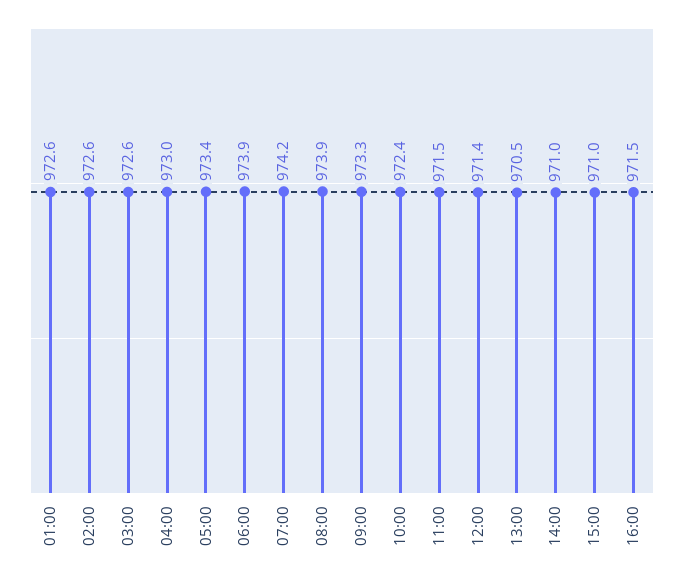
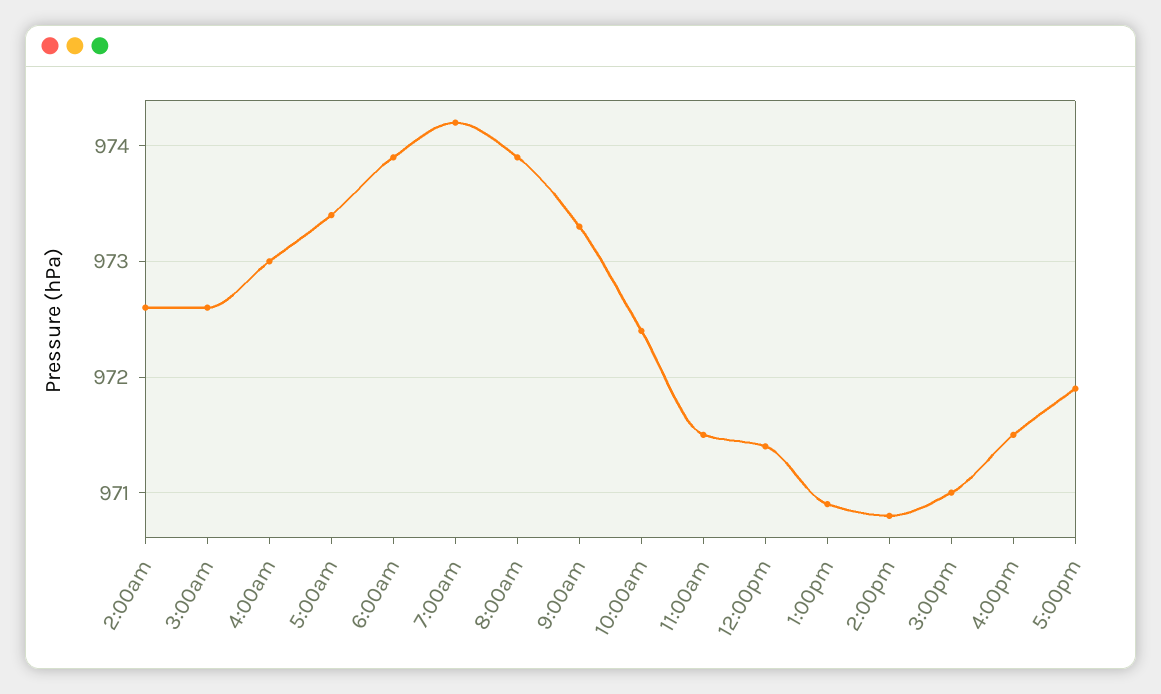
01:00: 972.6 -> none
13:00: 970.5 -> 970.9
14:00: 971 -> 970.8
5:00pm: none -> 971.9

